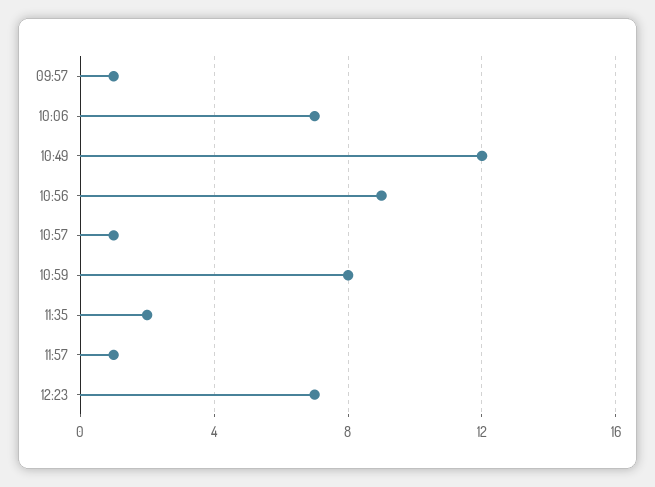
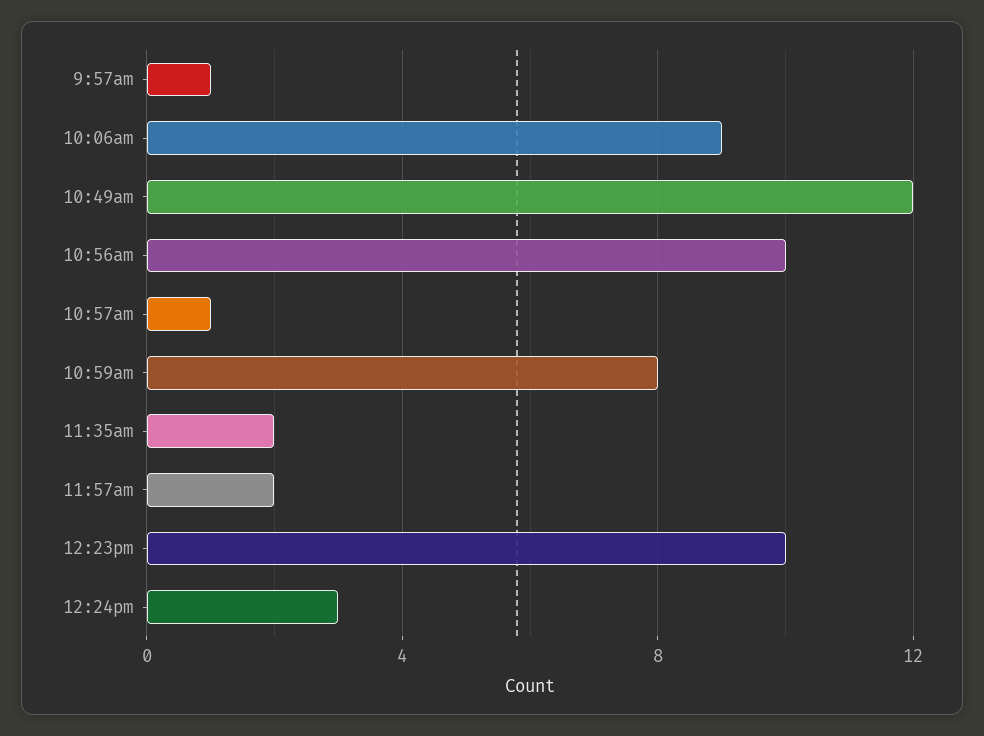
10:06: 7 -> 9
10:56: 9 -> 10
11:57: 1 -> 2
12:23: 7 -> 10
12:24pm: none -> 3

